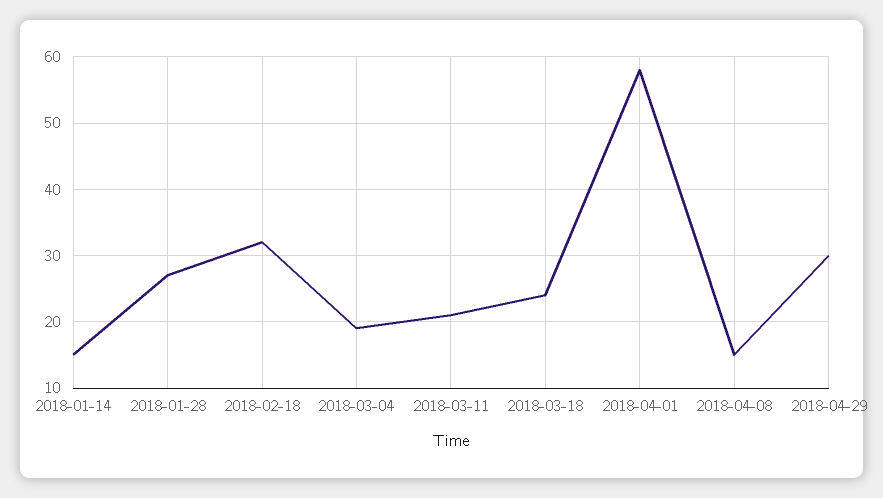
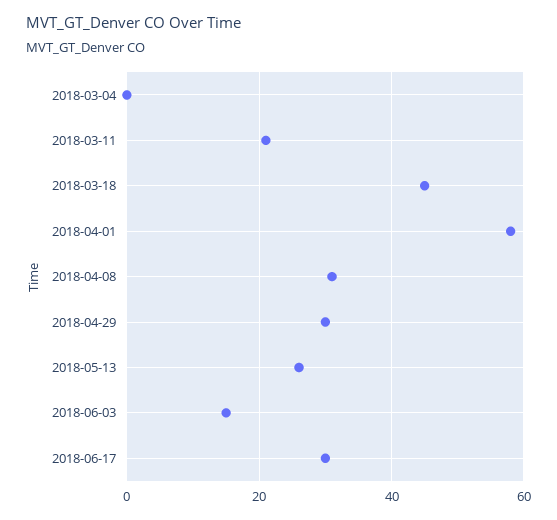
2018-01-14: 15 -> none
2018-01-28: 27 -> none
2018-02-18: 32 -> none
2018-03-04: 19 -> 0
2018-03-18: 24 -> 45
2018-04-08: 15 -> 30
2018-05-13: none -> 25
2018-06-03: none -> 15
2018-06-17: none -> 30

